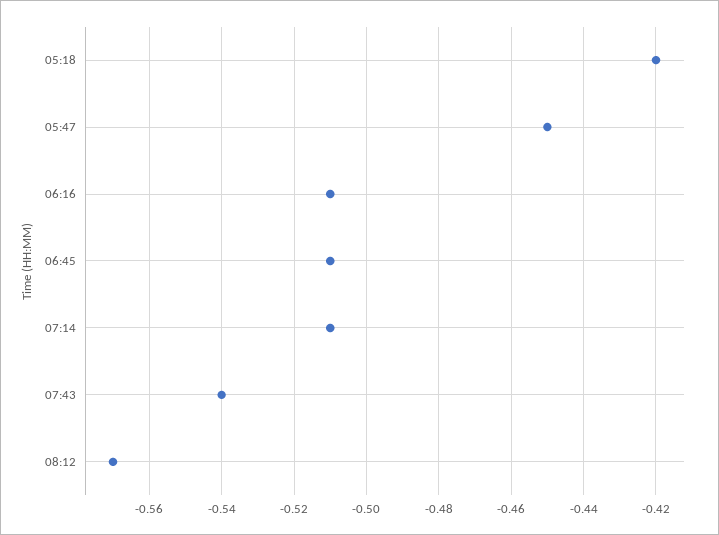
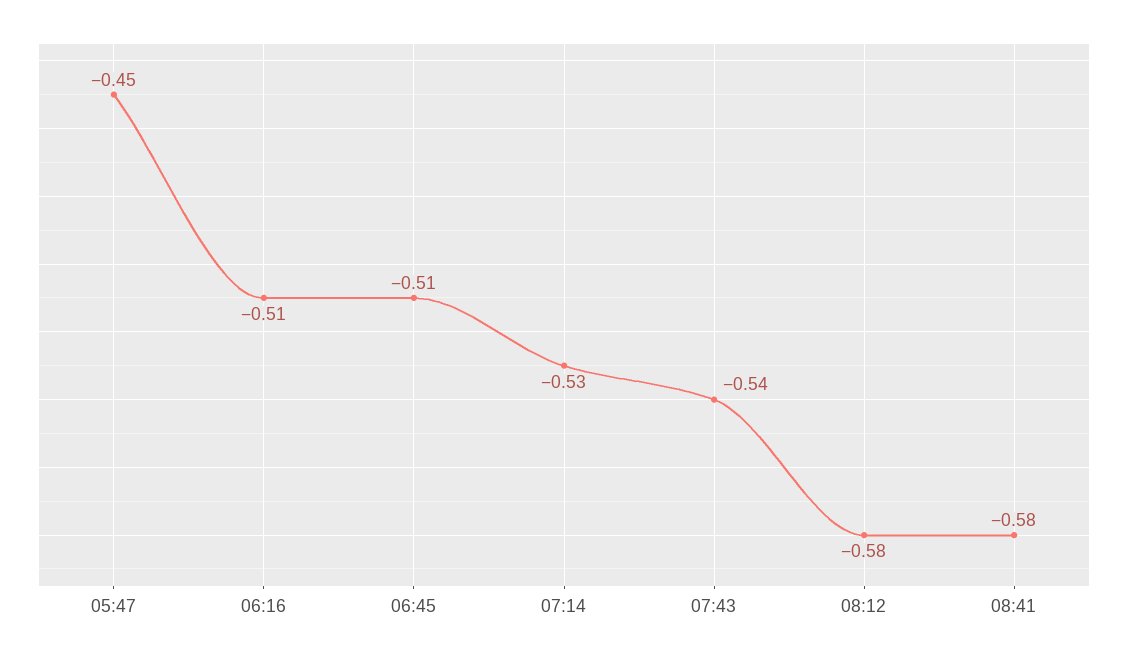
05:18: -0.42 -> none
07:14: -0.51 -> -0.53
08:12: -0.57 -> -0.58
08:41: none -> -0.58

